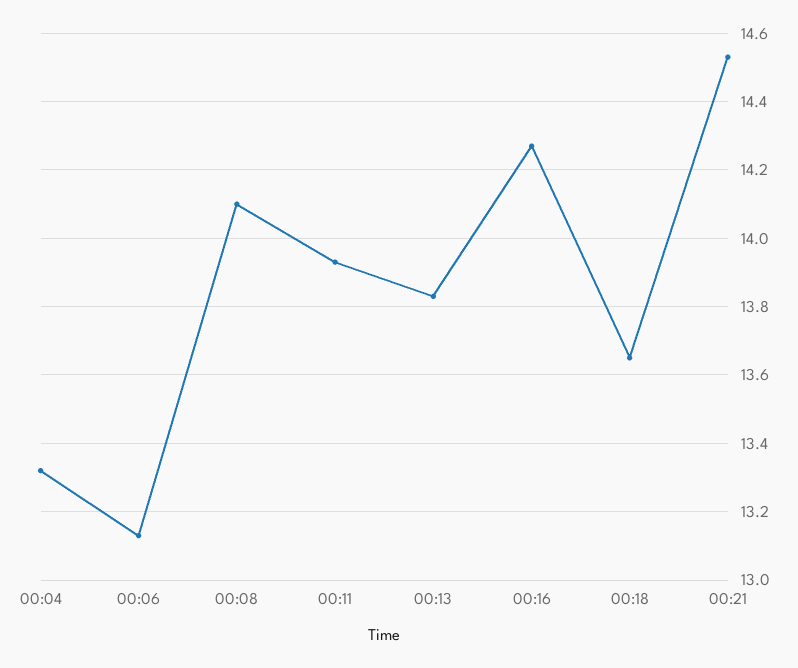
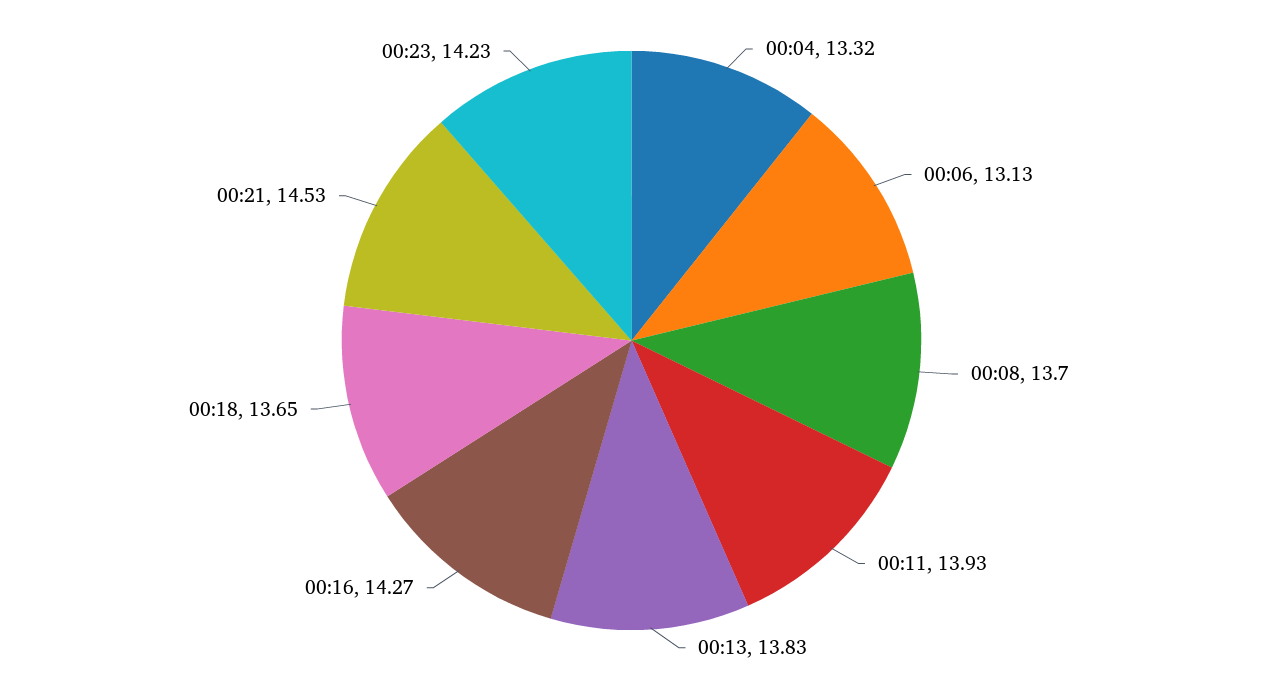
00:08: 14.1 -> 13.7
00:23: none -> 14.23

